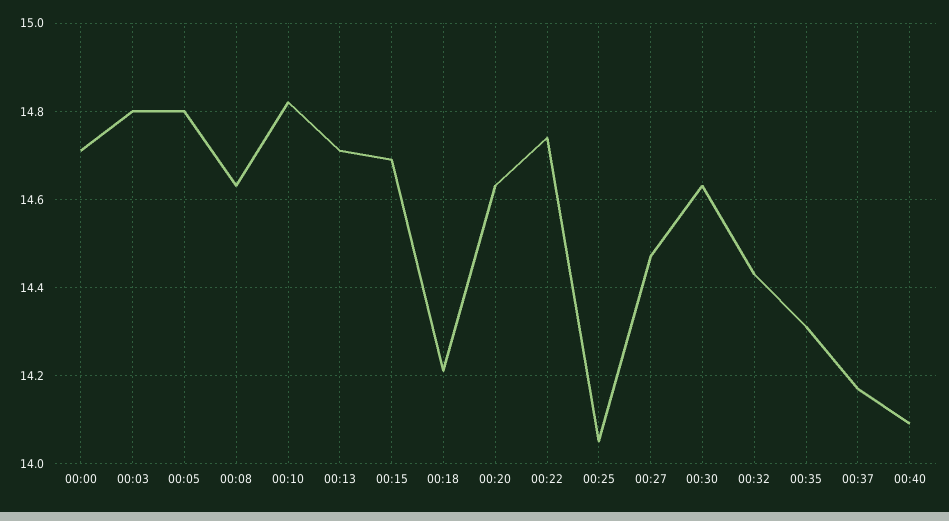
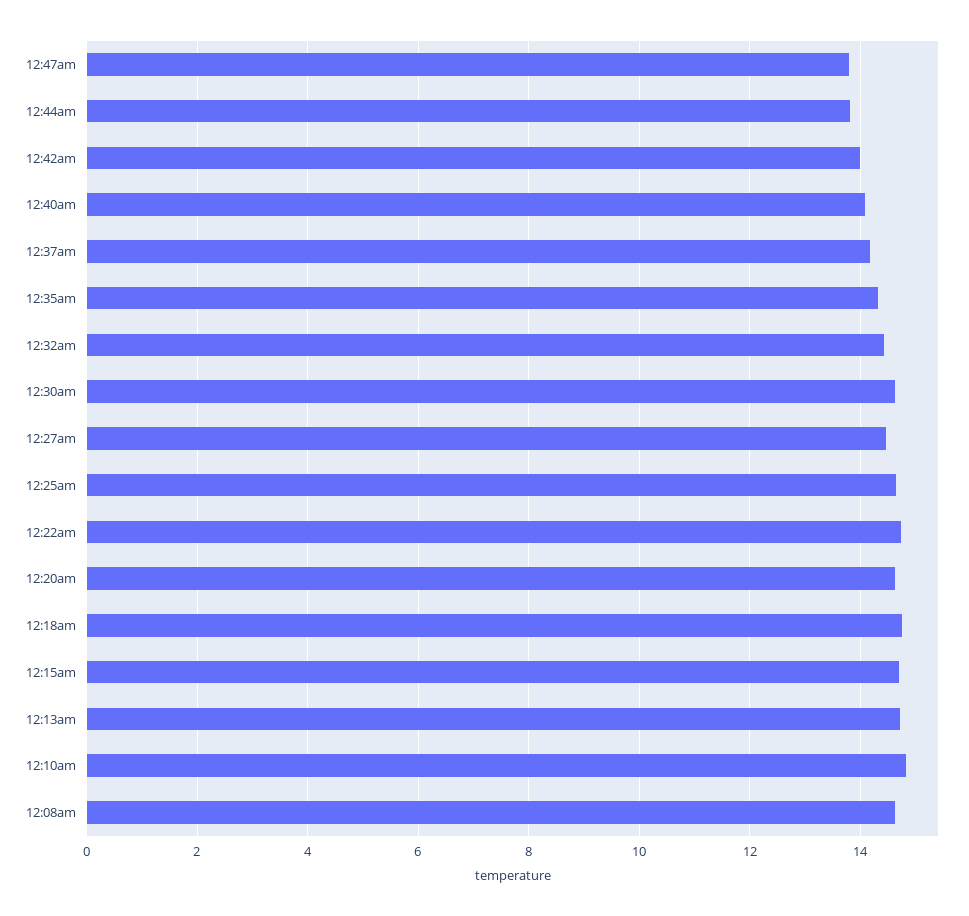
00:00: 14.7 -> none
00:03: 14.8 -> none
00:05: 14.8 -> none
00:18: 14.2 -> 14.8
00:25: 14.05 -> 14.6
12:47am: none -> 13.8
12:44am: none -> 13.8
12:42am: none -> 14

